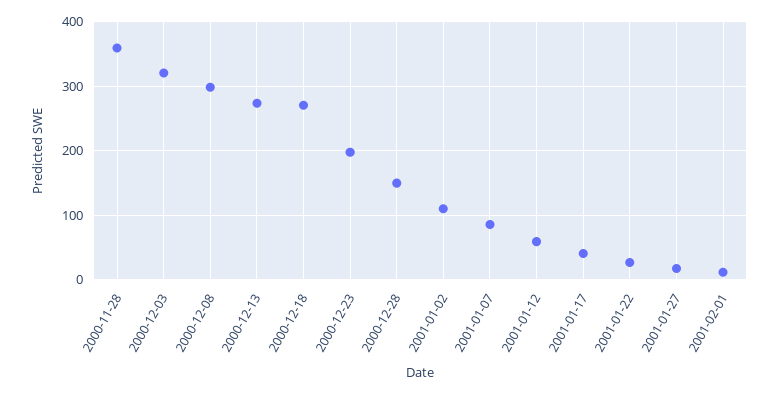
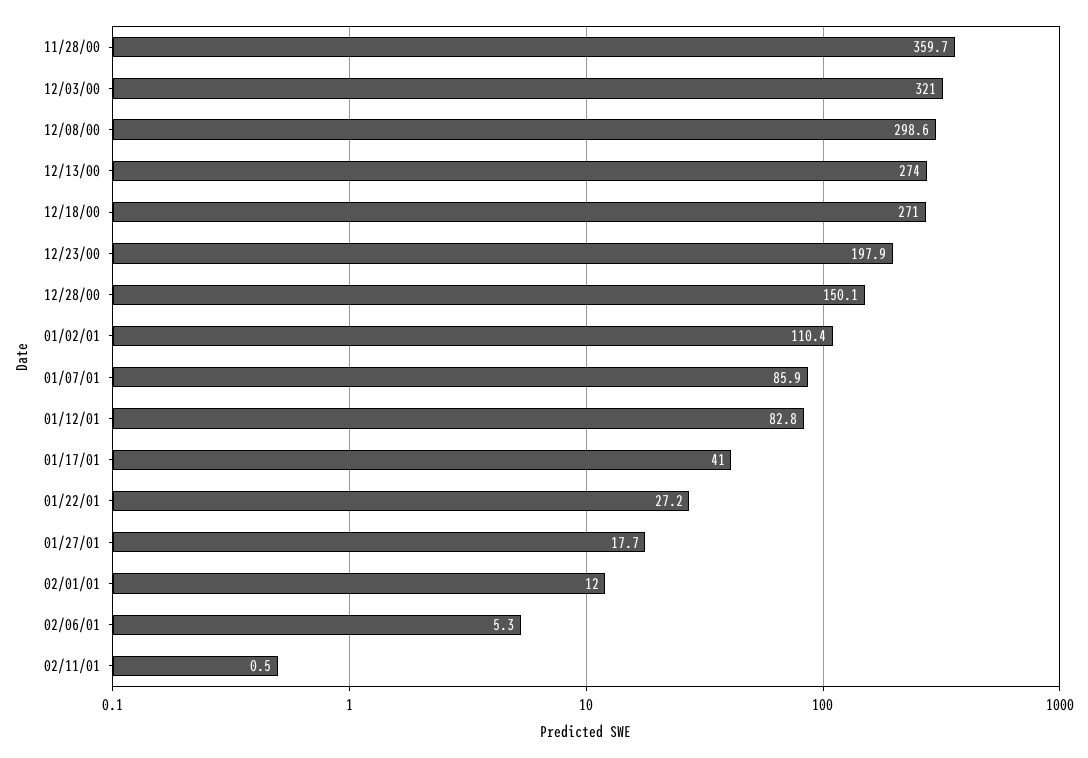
2001-01-12: 60 -> 82.8
02/06/01: none -> 5.3
02/11/01: none -> 0.5

